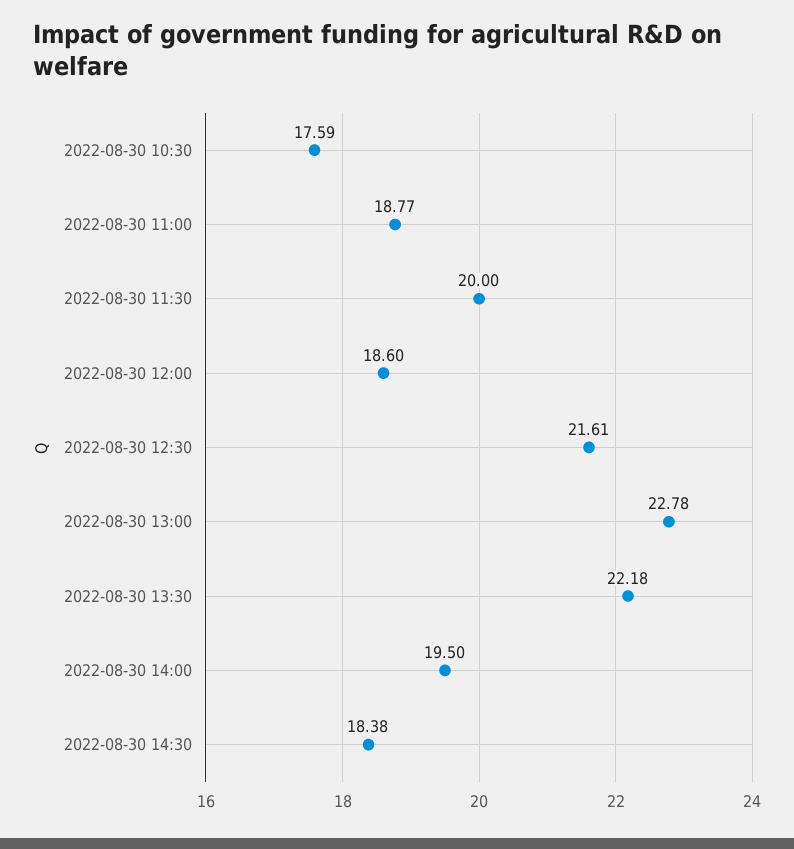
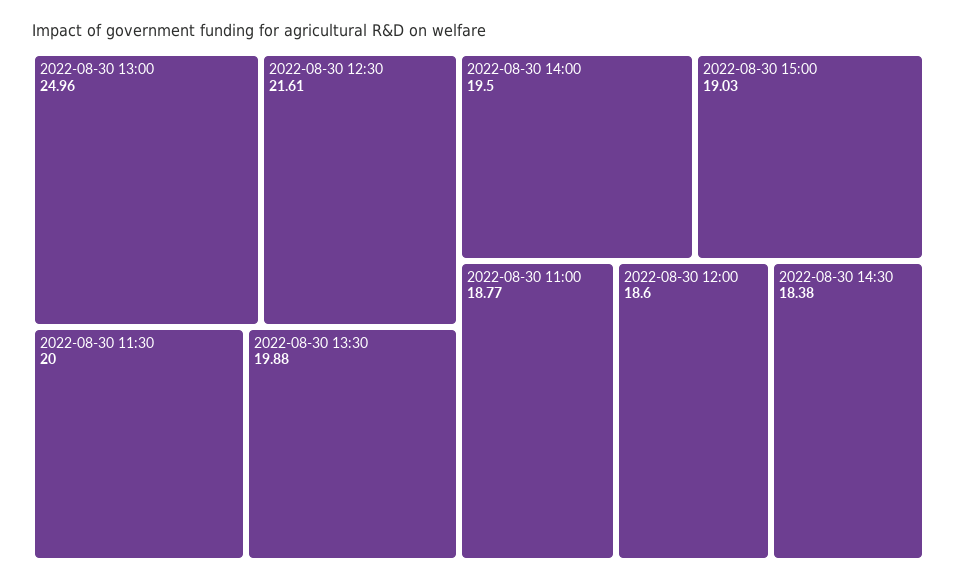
2022-08-30 10:30: 17.59 -> none
2022-08-30 13:00: 22.78 -> 24.96
2022-08-30 13:30: 22.18 -> 19.88
2022-08-30 15:00: none -> 19.03

